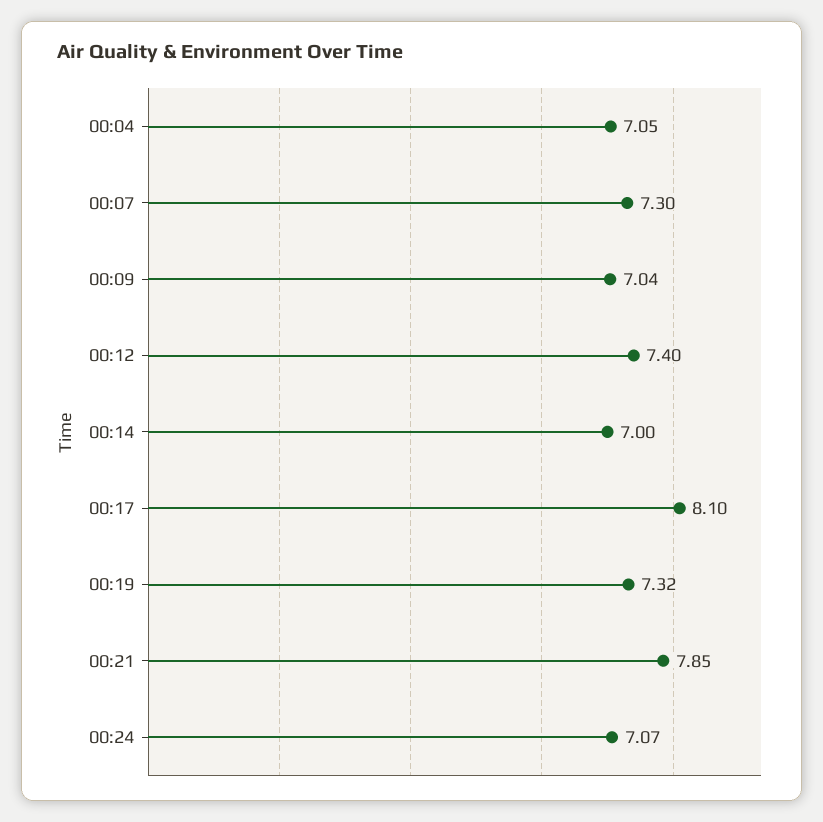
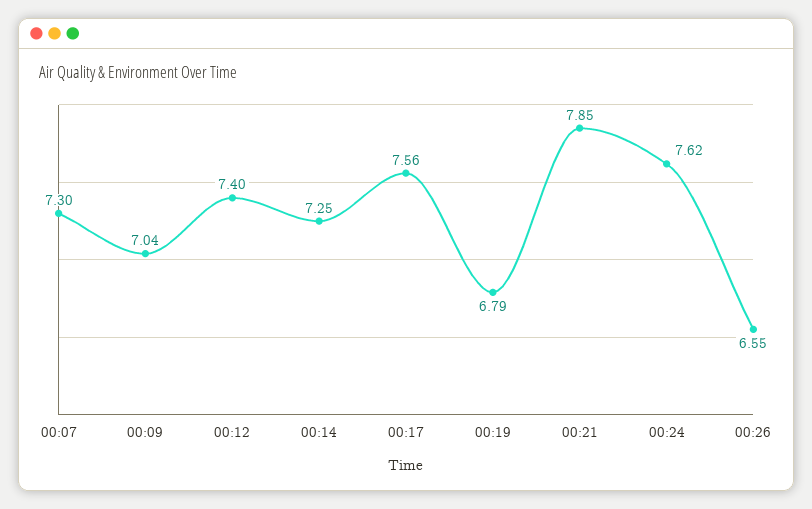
00:04: 7.05 -> none
00:14: 7 -> 7.25
00:17: 8.1 -> 7.56
00:19: 7.32 -> 6.79
00:24: 7.07 -> 7.62
00:26: none -> 6.55

